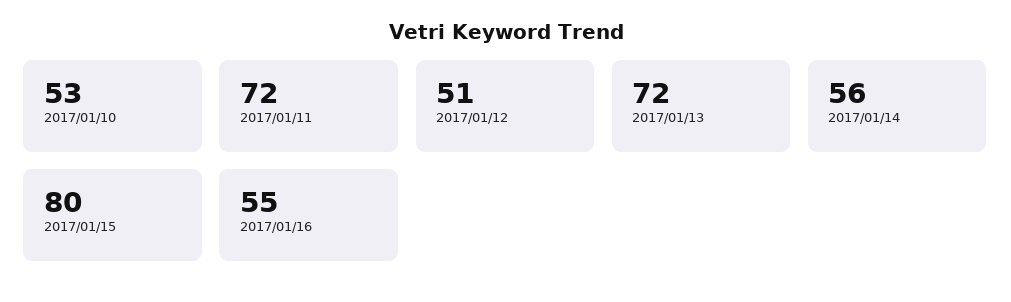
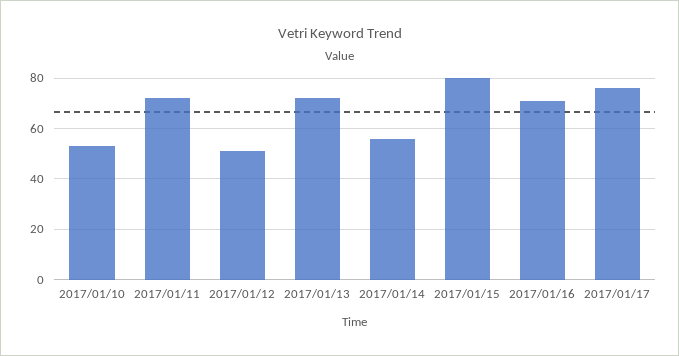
2017/01/16: 55 -> 70
2017/01/17: none -> 75

